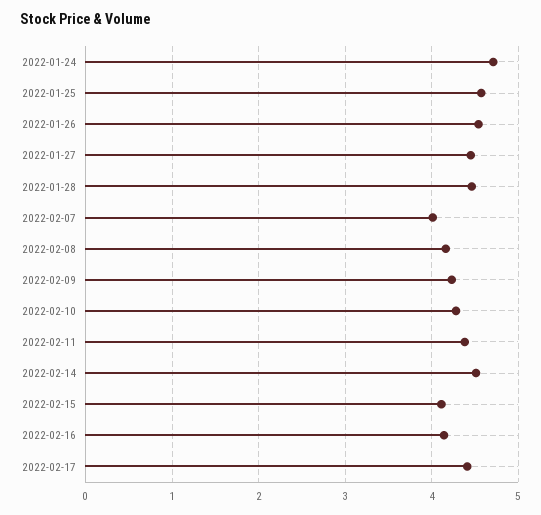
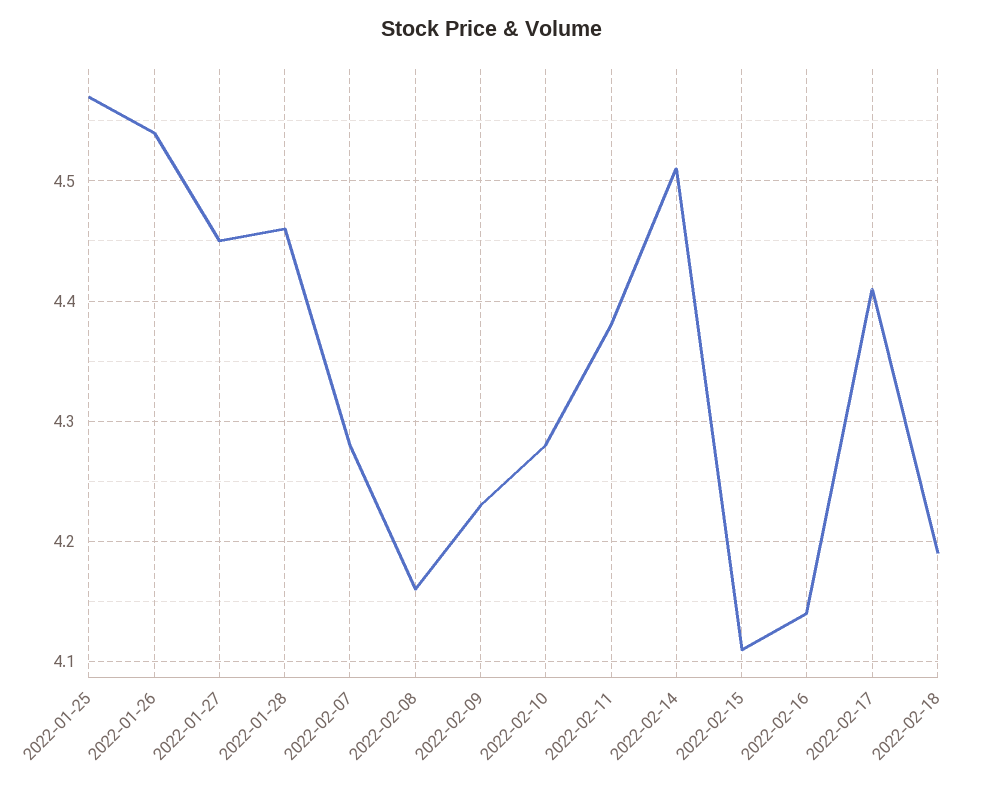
2022-01-24: 4.7 -> none
2022-02-07: 4 -> 4.28
2022-02-18: none -> 4.19

